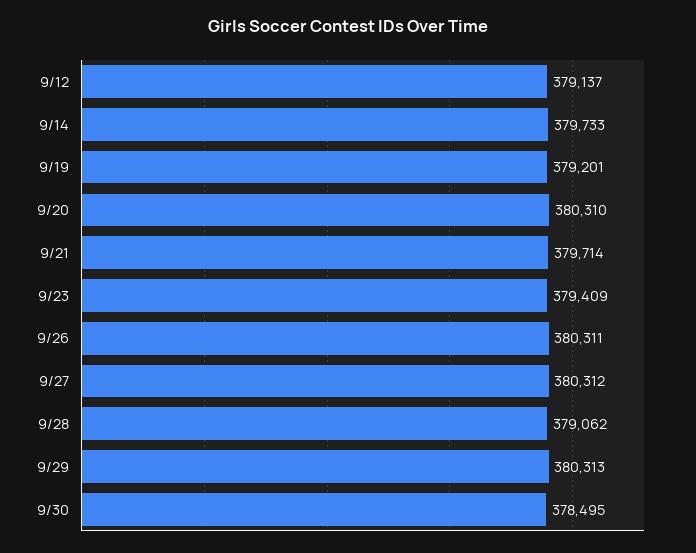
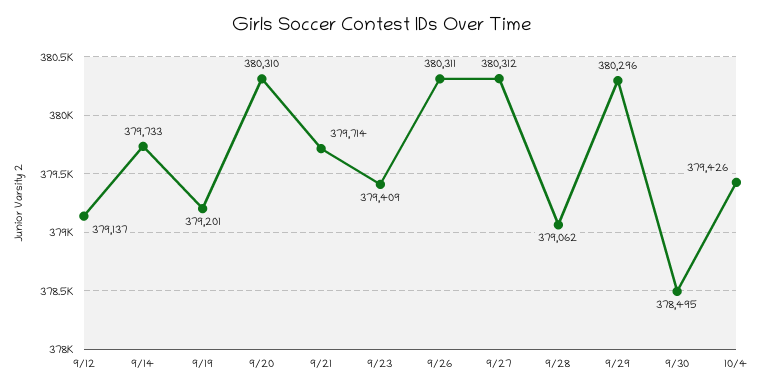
9/29: 380313 -> 380296
10/4: none -> 379426

